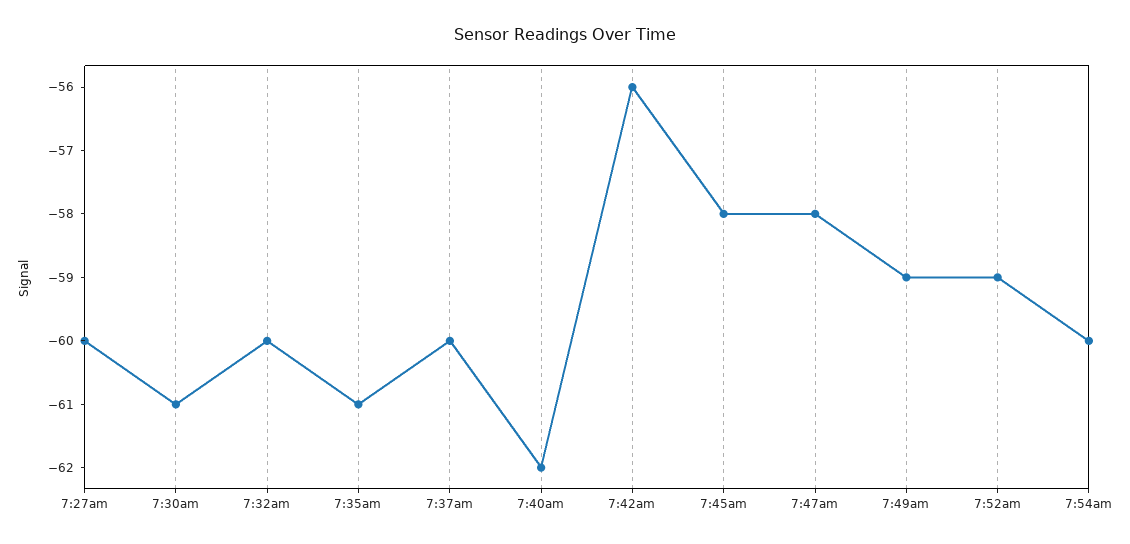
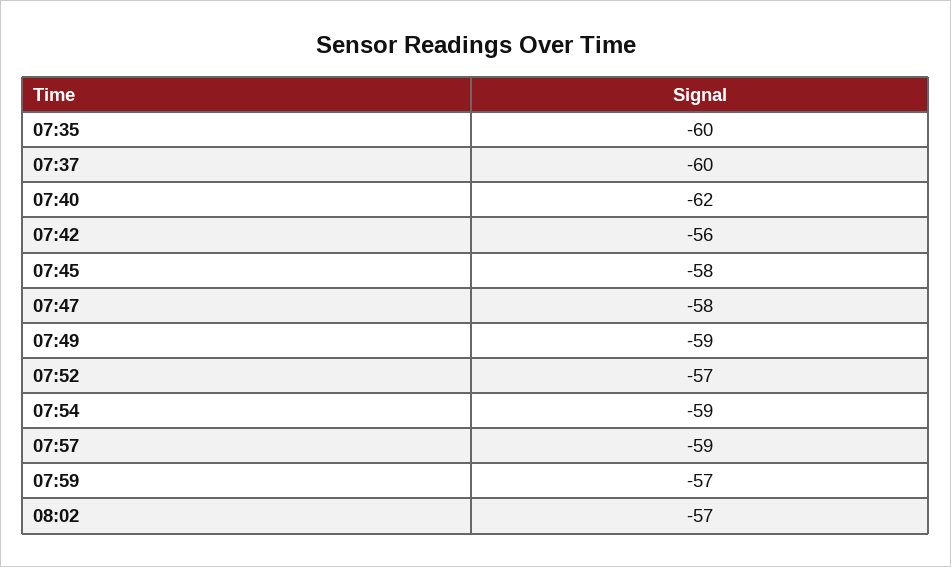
7:27am: -60 -> none
7:30am: -61 -> none
7:32am: -60 -> none
7:35am: -61 -> -60
7:52am: -59 -> -57
7:54am: -60 -> -59
07:57: none -> -59
07:59: none -> -57
08:02: none -> -57

